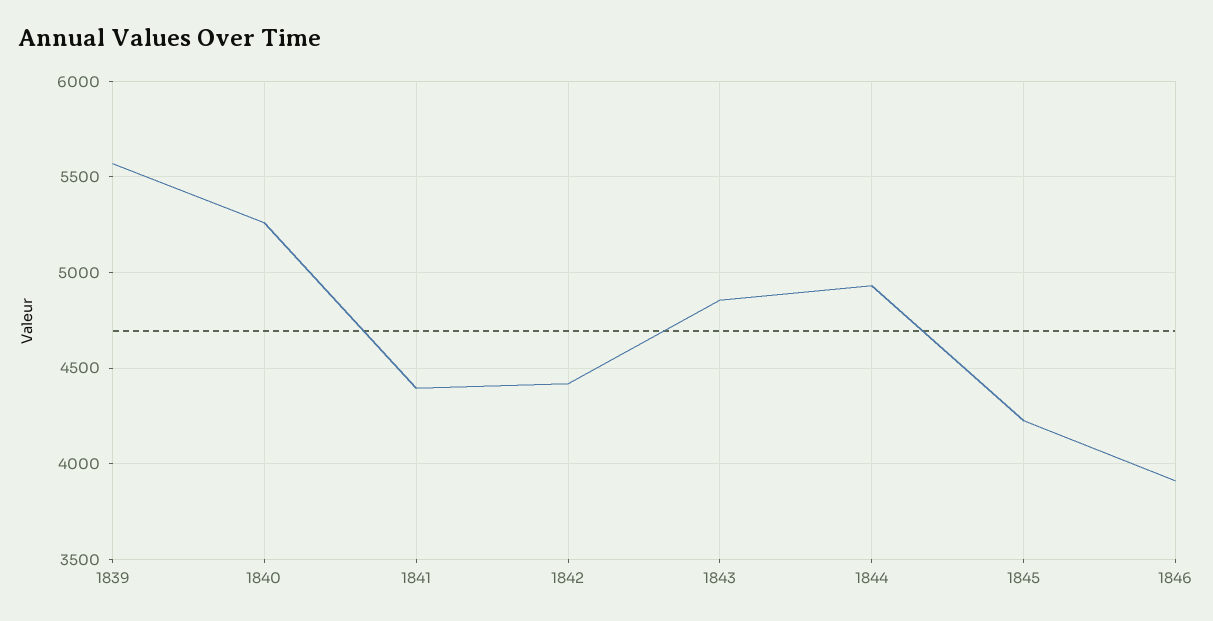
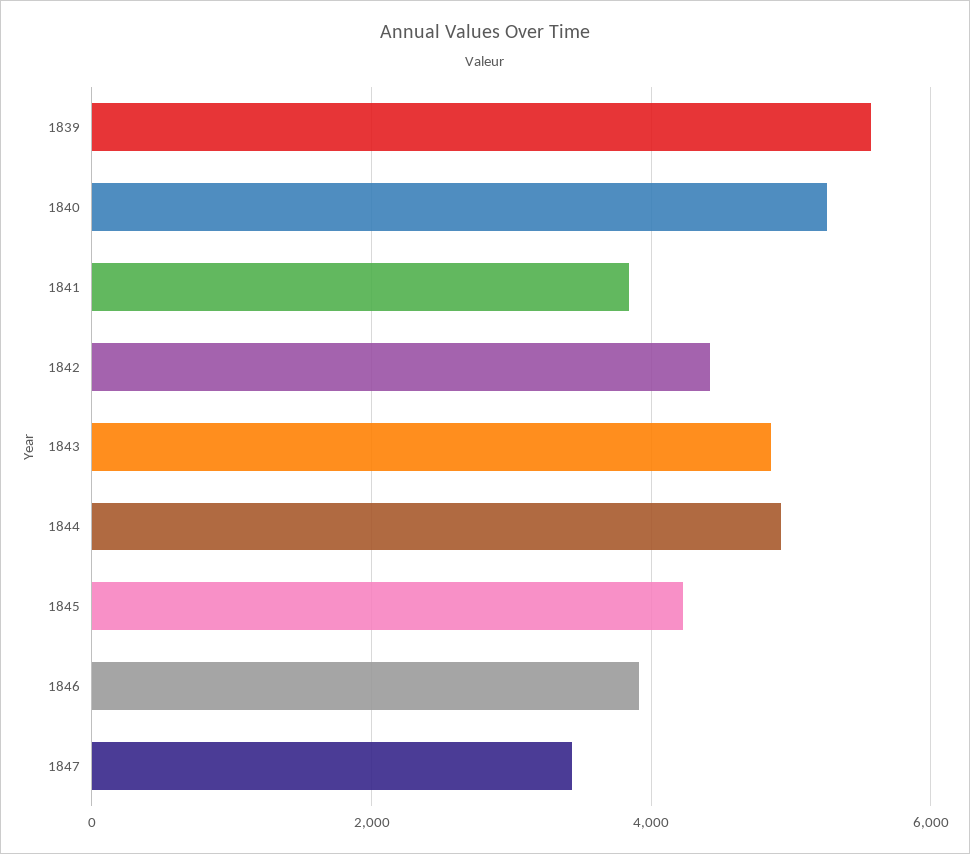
1841: 4400 -> 3800
1847: none -> 3400

